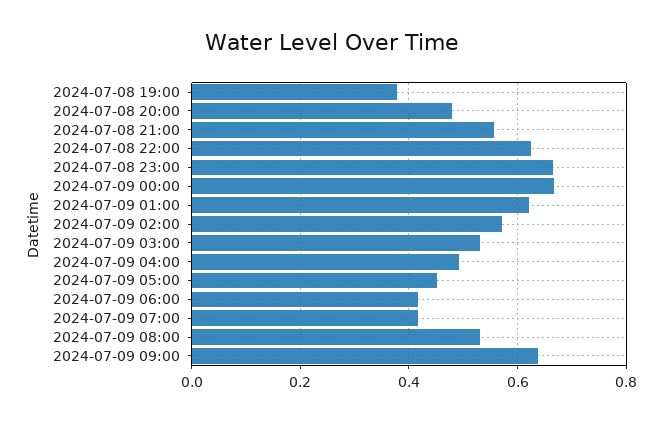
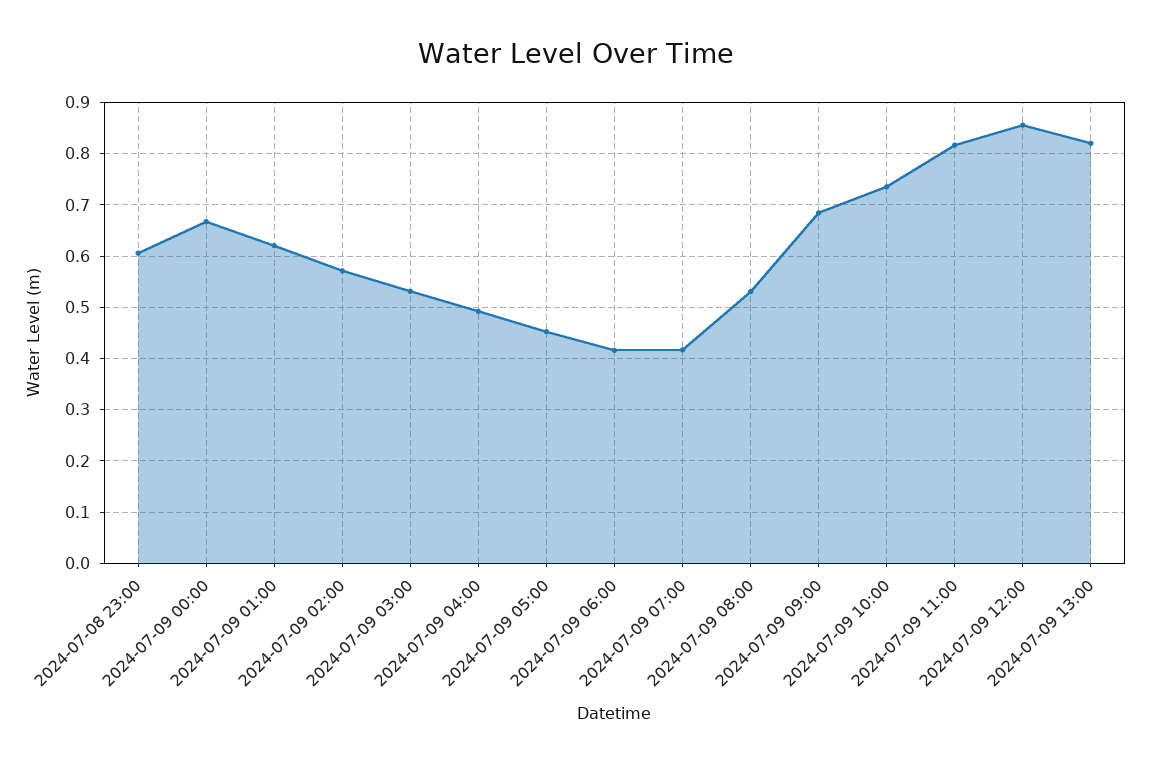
2024-07-08 19:00: 0.38 -> none
2024-07-08 20:00: 0.48 -> none
2024-07-08 21:00: 0.56 -> none
2024-07-08 22:00: 0.62 -> none
2024-07-08 23:00: 0.66 -> 0.6
2024-07-09 09:00: 0.64 -> 0.68
2024-07-09 10:00: none -> 0.74
2024-07-09 11:00: none -> 0.82
2024-07-09 12:00: none -> 0.86
2024-07-09 13:00: none -> 0.82

